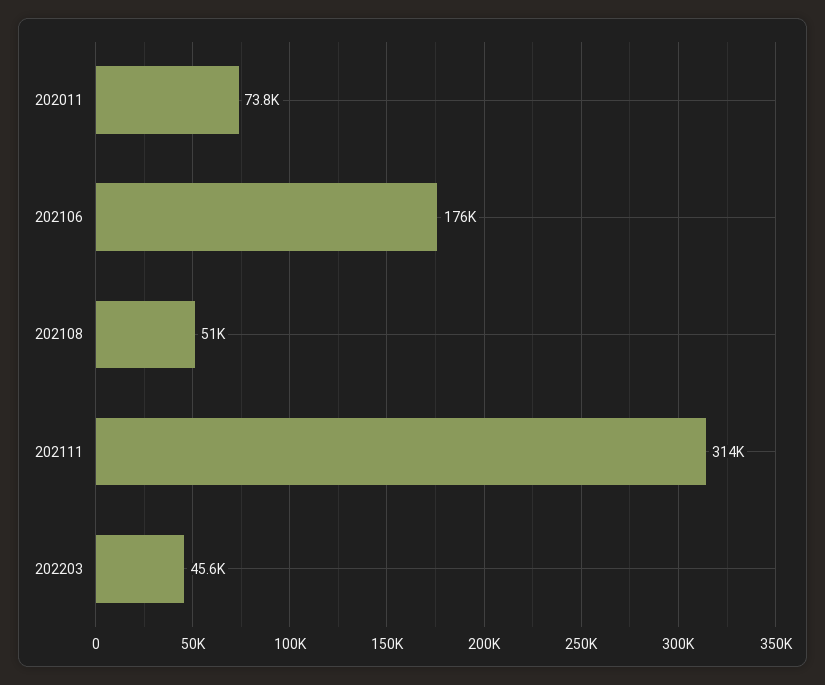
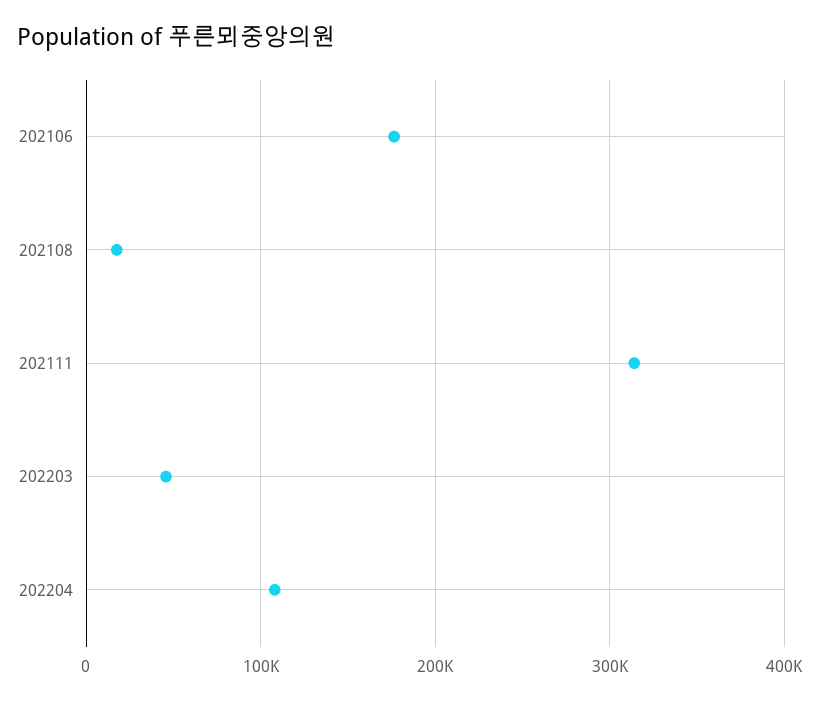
202011: 73800 -> none
202108: 51000 -> 20000
202204: none -> 110000

